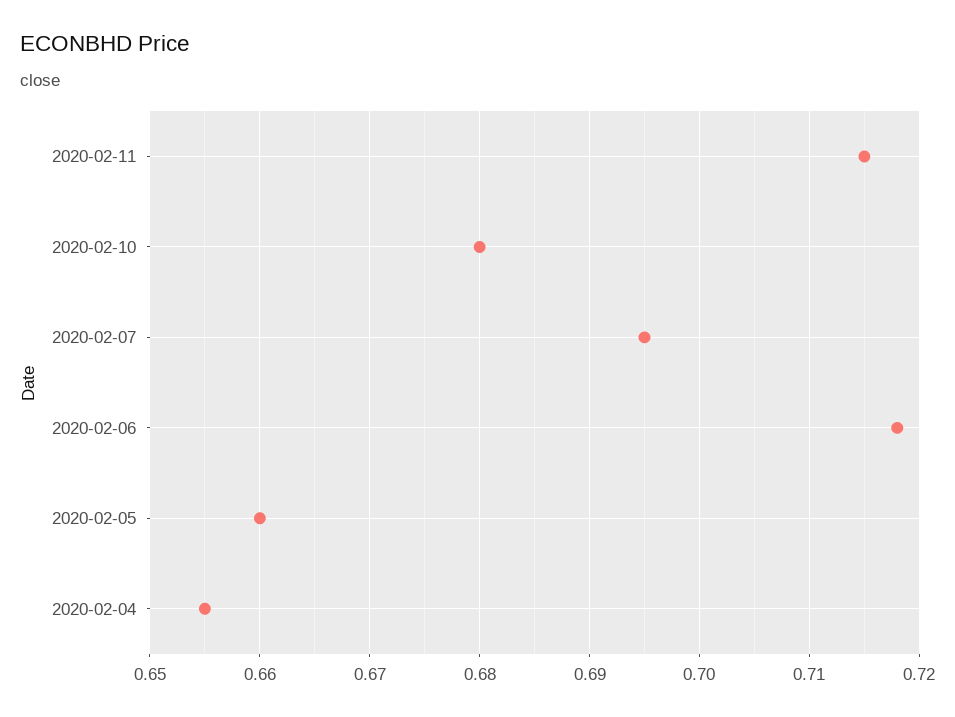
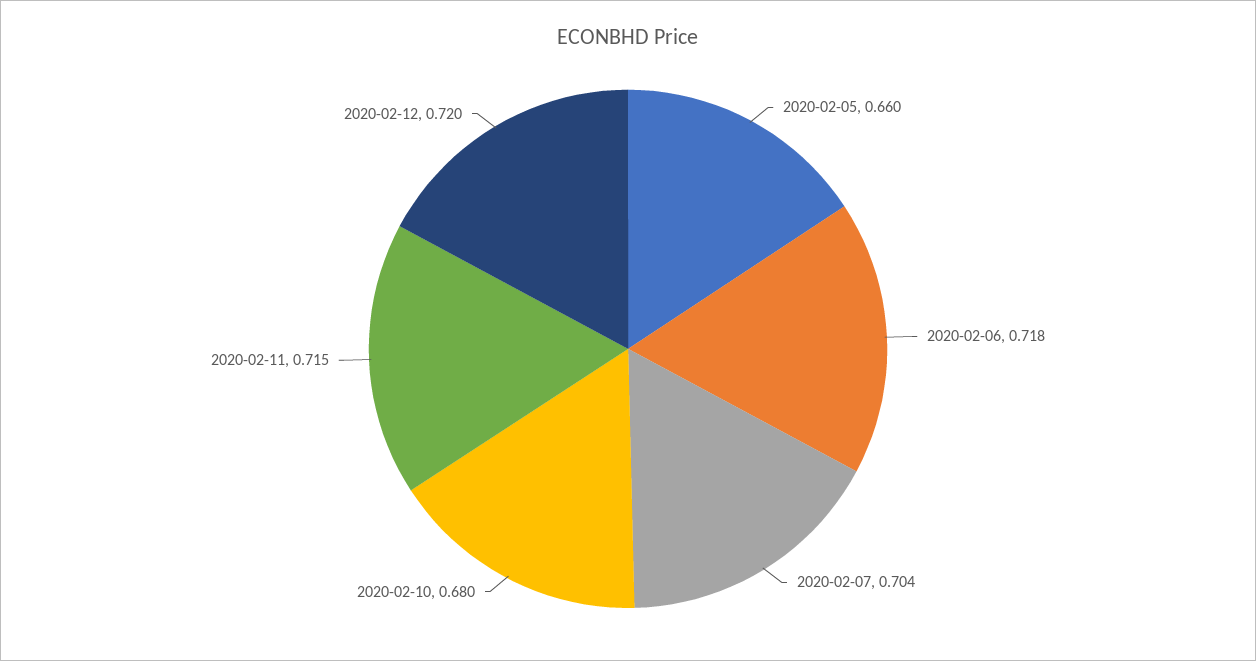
2020-02-07: 0.695 -> 0.704
2020-02-04: 0.655 -> none
2020-02-12: none -> 0.72

